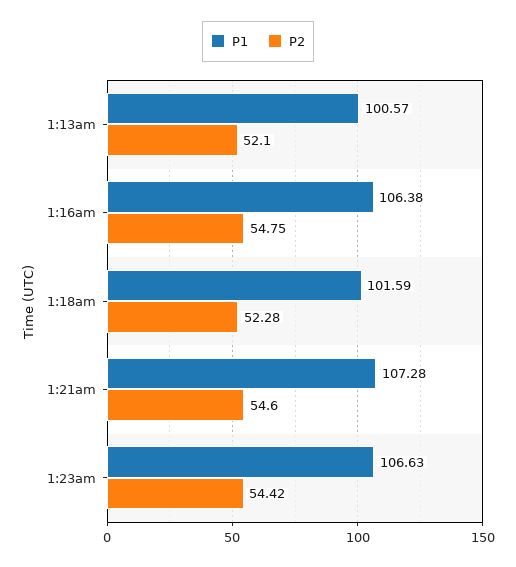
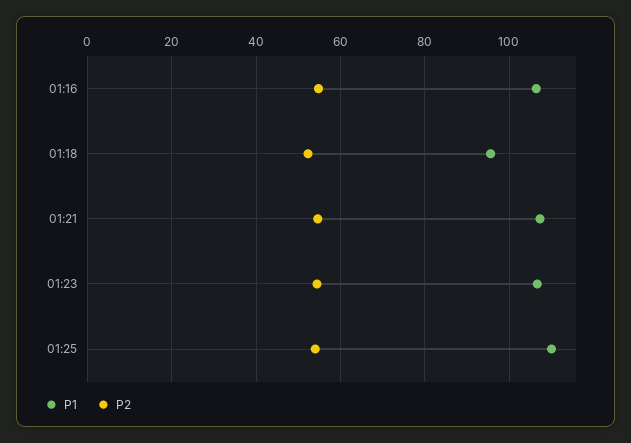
P1, 1:13am: 100.57 -> none
P2, 1:13am: 52.1 -> none
P1, 1:18am: 101.59 -> 96
P1, 01:25: none -> 110
P2, 01:25: none -> 54

